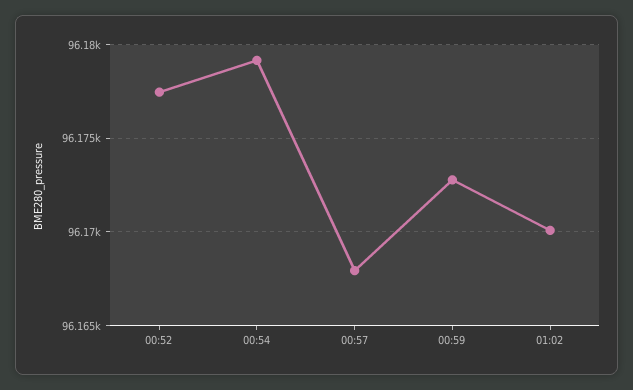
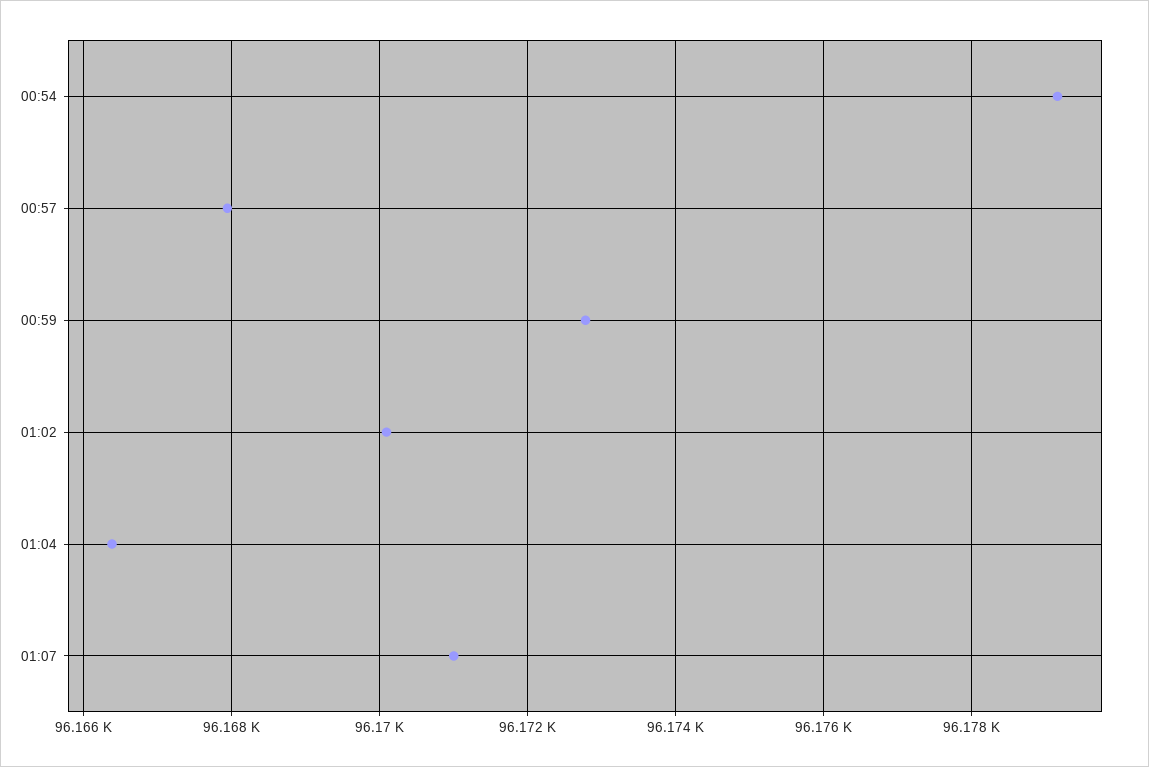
00:52: 96177.5 -> none
01:04: none -> 96166.4
01:07: none -> 96171

